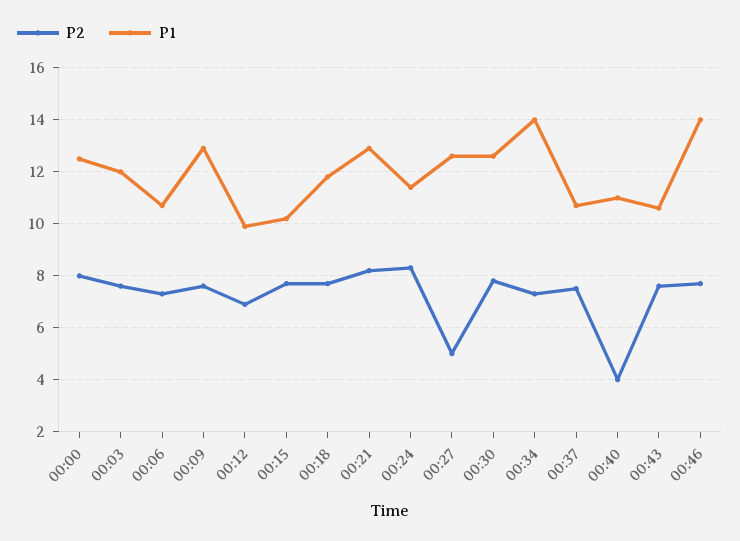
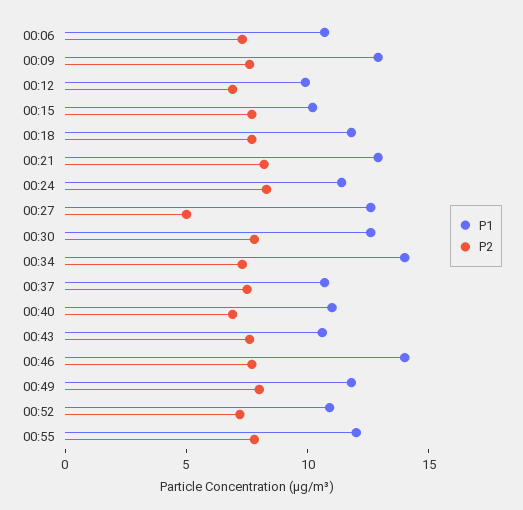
P2, 00:00: 8 -> none
P1, 00:00: 12.5 -> none
P2, 00:03: 7.5 -> none
P1, 00:03: 12 -> none
P2, 00:40: 4 -> 7
P1, 00:49: none -> 12
P2, 00:49: none -> 8
P1, 00:52: none -> 11
P2, 00:52: none -> 7
P1, 00:55: none -> 12
P2, 00:55: none -> 8

